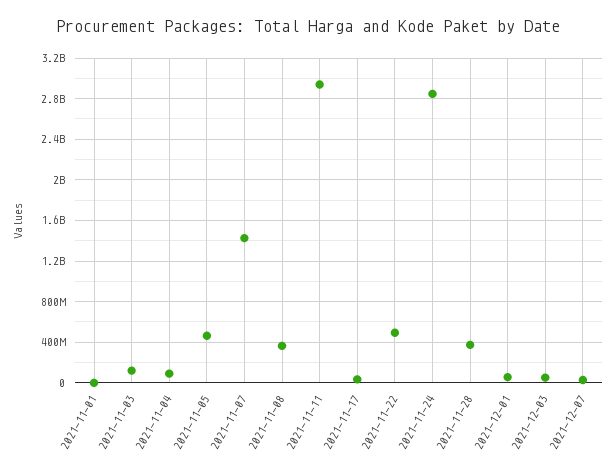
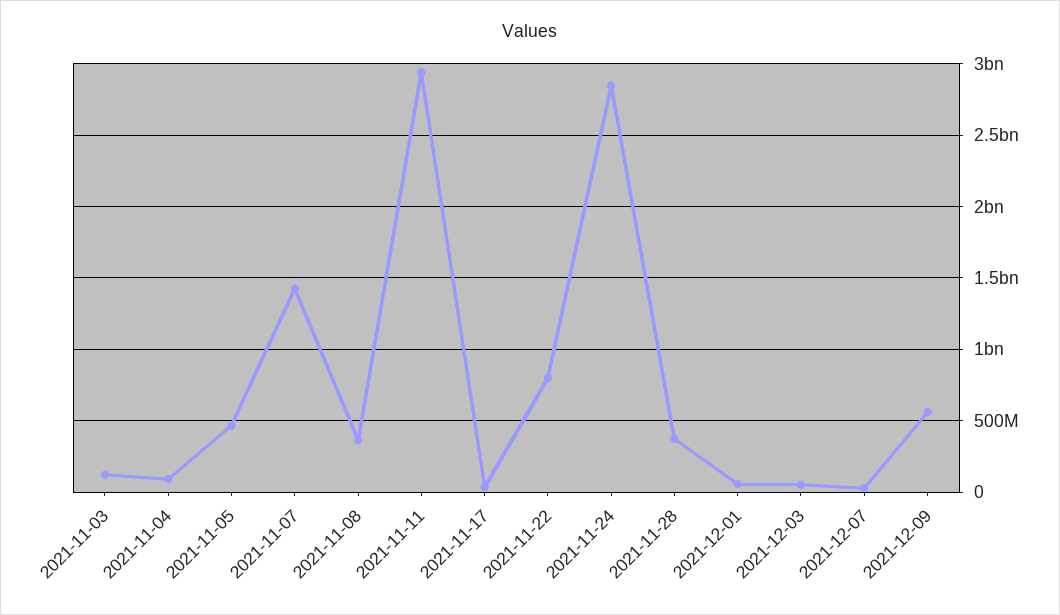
2021-11-01: 0 -> none
2021-11-22: 500000000 -> 800000000
2021-12-09: none -> 550000000

